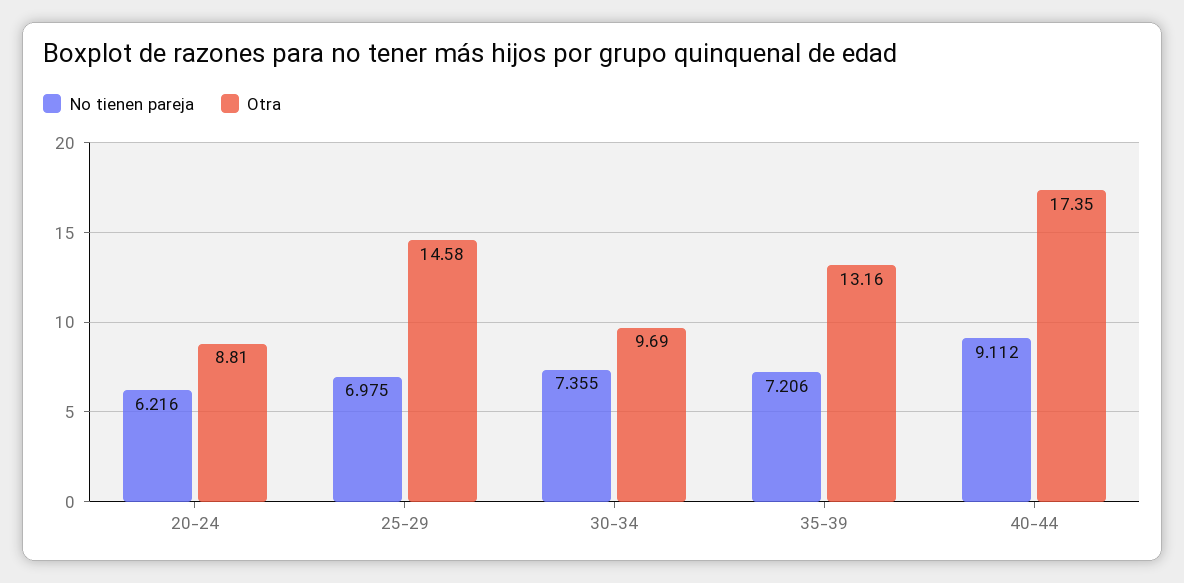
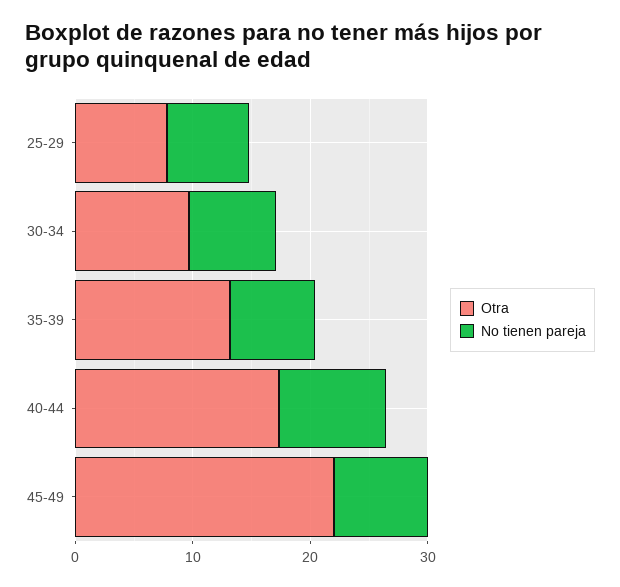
No tienen pareja, 20-24: 6.216 -> none
Otra, 20-24: 8.81 -> none
Otra, 25-29: 14.58 -> 8
Otra, 45-49: none -> 22
No tienen pareja, 45-49: none -> 8

